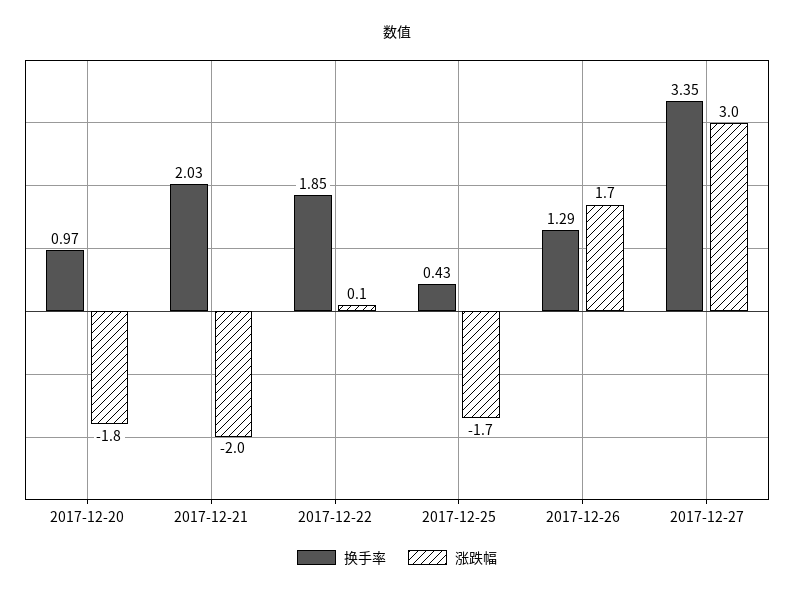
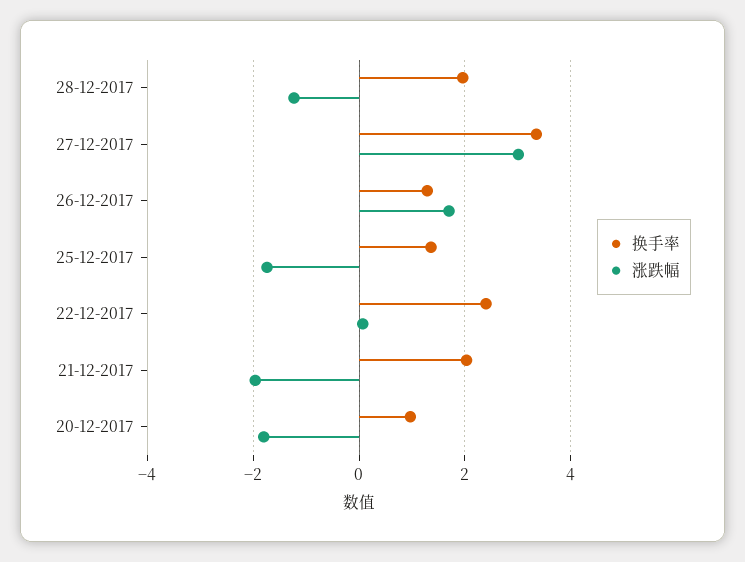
换手率, 2017-12-22: 1.85 -> 2.4
换手率, 2017-12-25: 0.43 -> 1.4
换手率, 28-12-2017: none -> 2
涨跌幅, 28-12-2017: none -> -1.2

